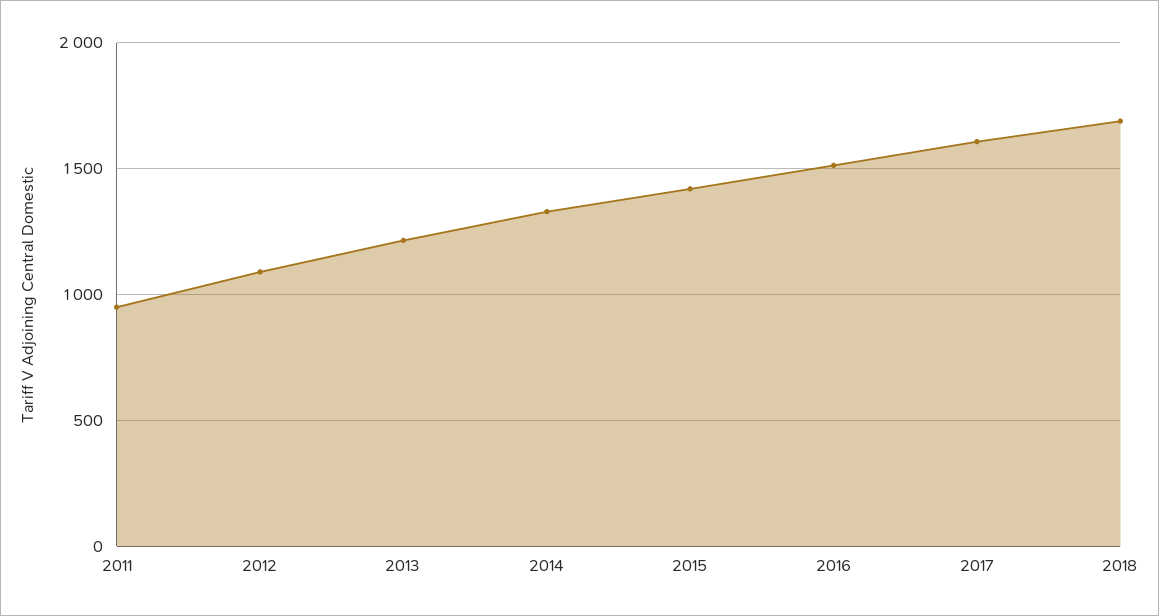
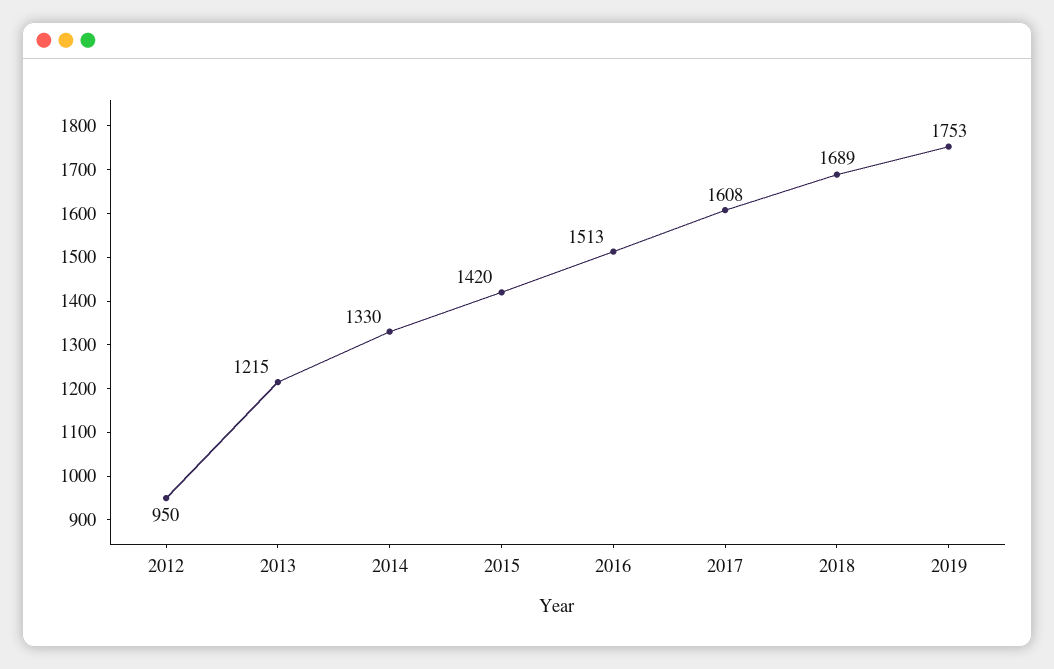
2011: 950 -> none
2012: 1100 -> 950
2019: none -> 1753

